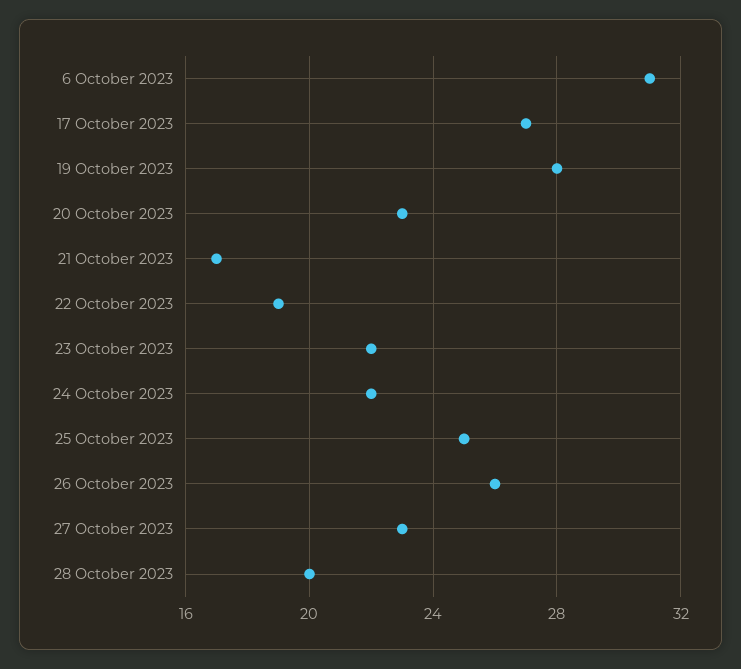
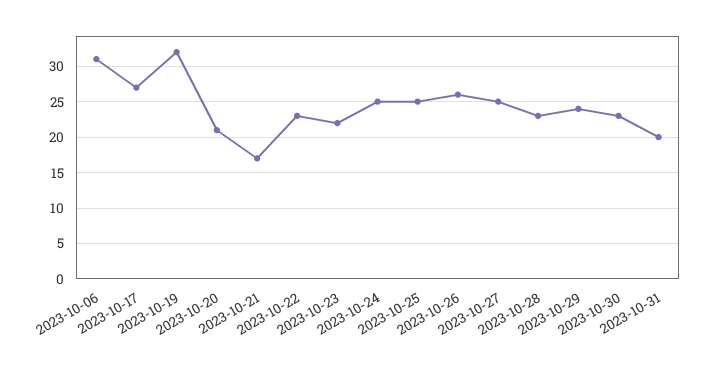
19 October 2023: 28 -> 32
20 October 2023: 23 -> 21
22 October 2023: 19 -> 23
24 October 2023: 22 -> 25
27 October 2023: 23 -> 25
28 October 2023: 20 -> 23
2023-10-29: none -> 24
2023-10-30: none -> 23
2023-10-31: none -> 20

